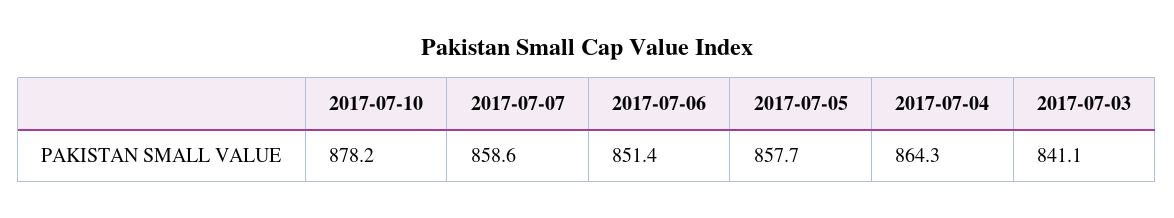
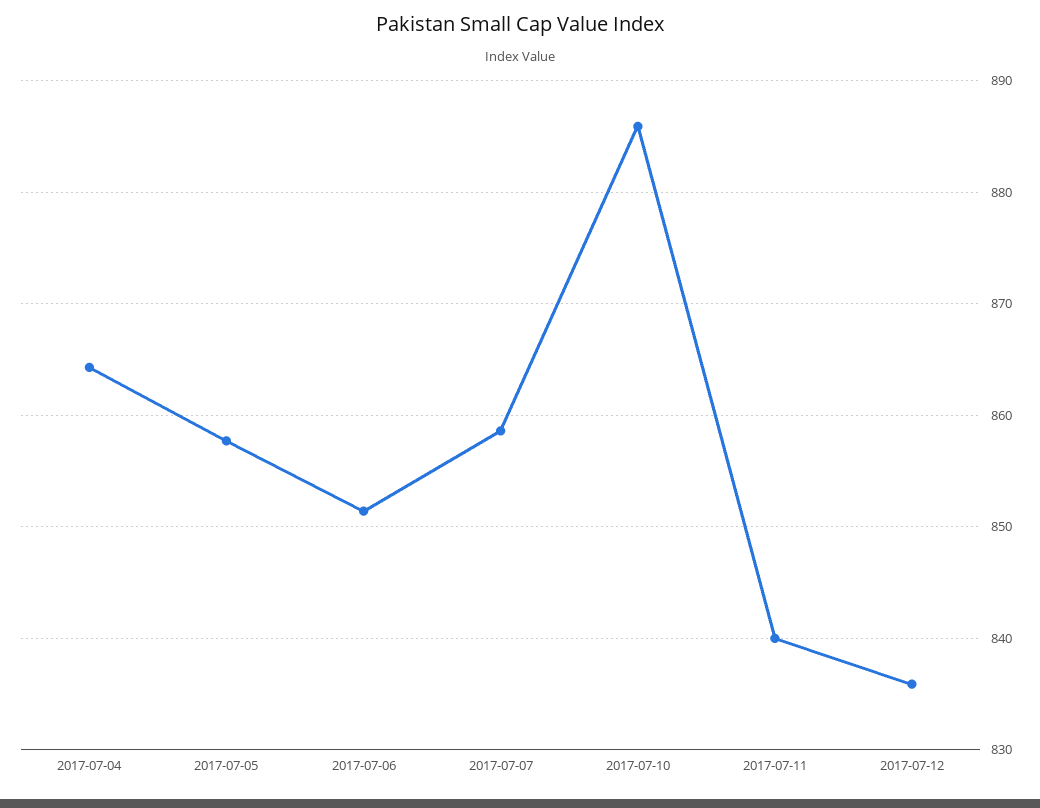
2017-07-10: 878.2 -> 886
2017-07-03: 841.1 -> none
2017-07-11: none -> 840
2017-07-12: none -> 836

